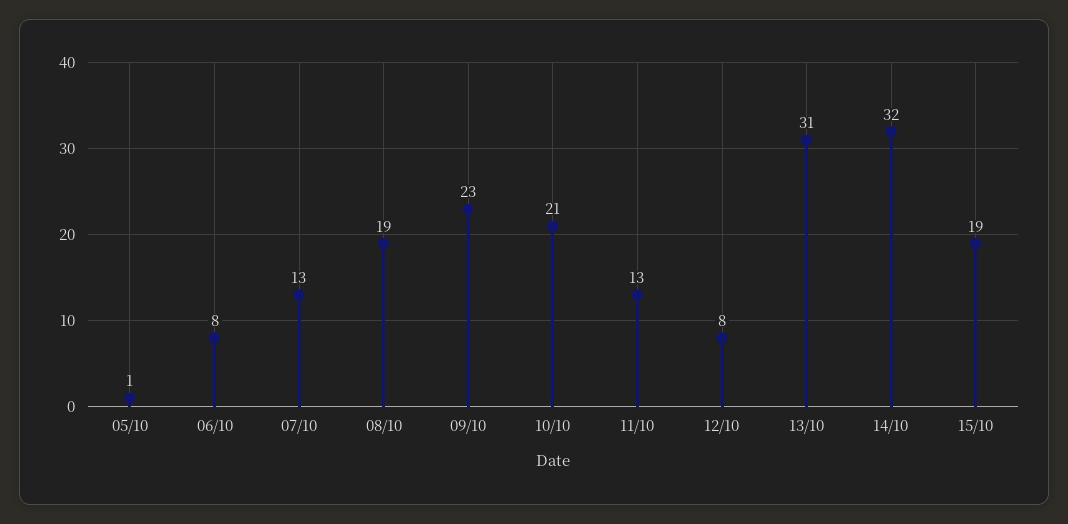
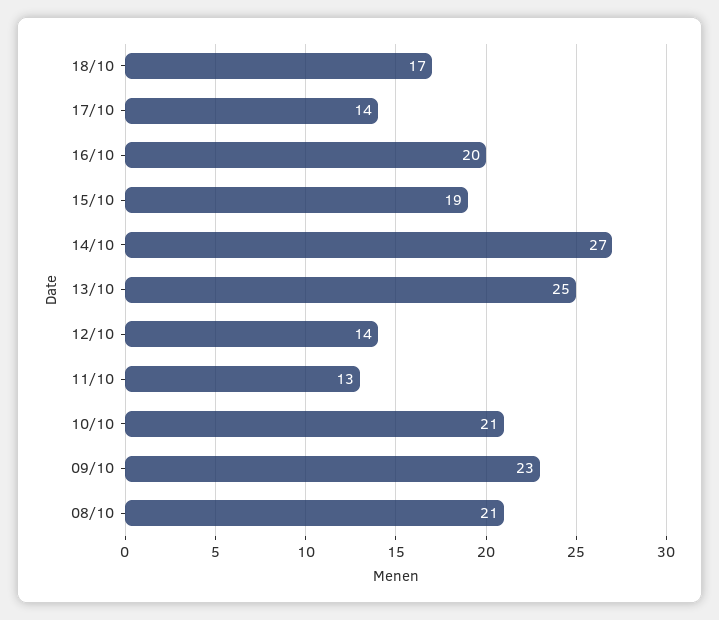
05/10: 1 -> none
06/10: 8 -> none
07/10: 13 -> none
08/10: 19 -> 21
12/10: 8 -> 14
13/10: 31 -> 25
14/10: 32 -> 27
18/10: none -> 17
17/10: none -> 14
16/10: none -> 20

